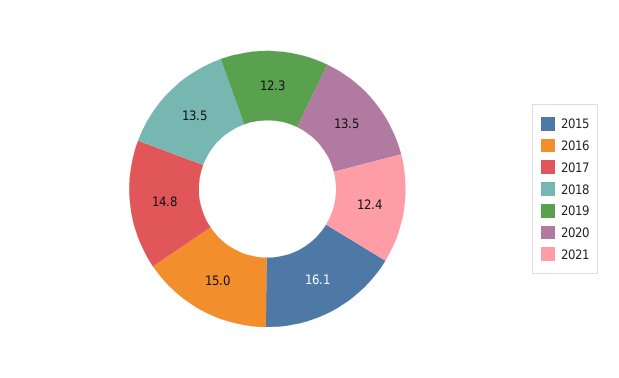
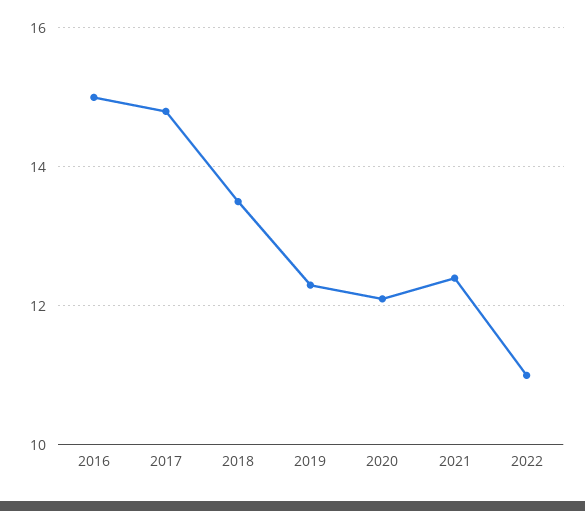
2015: 16.1 -> none
2020: 13.5 -> 12
2022: none -> 11

